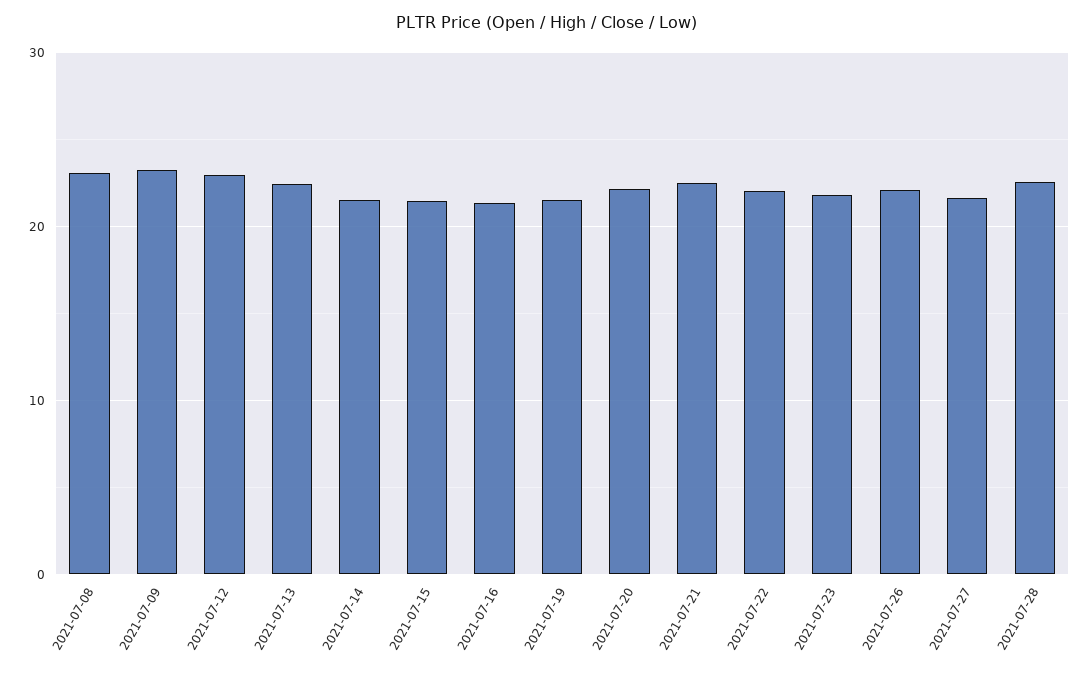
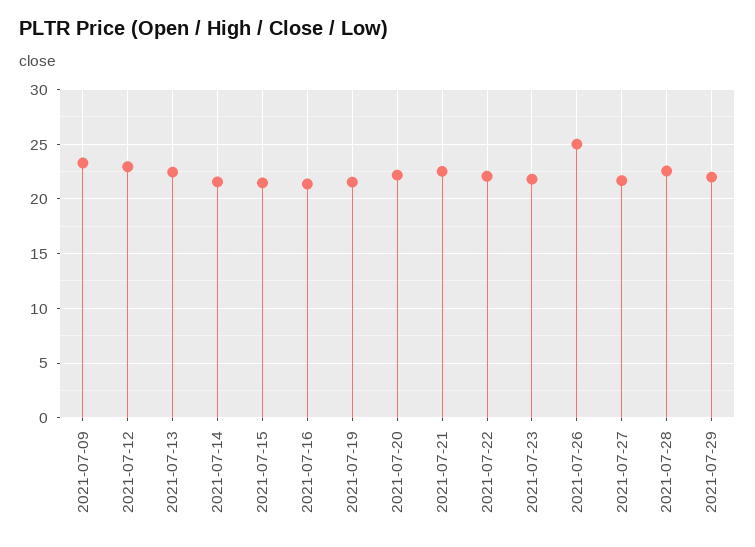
2021-07-08: 23 -> none
2021-07-26: 22 -> 25
2021-07-29: none -> 22

